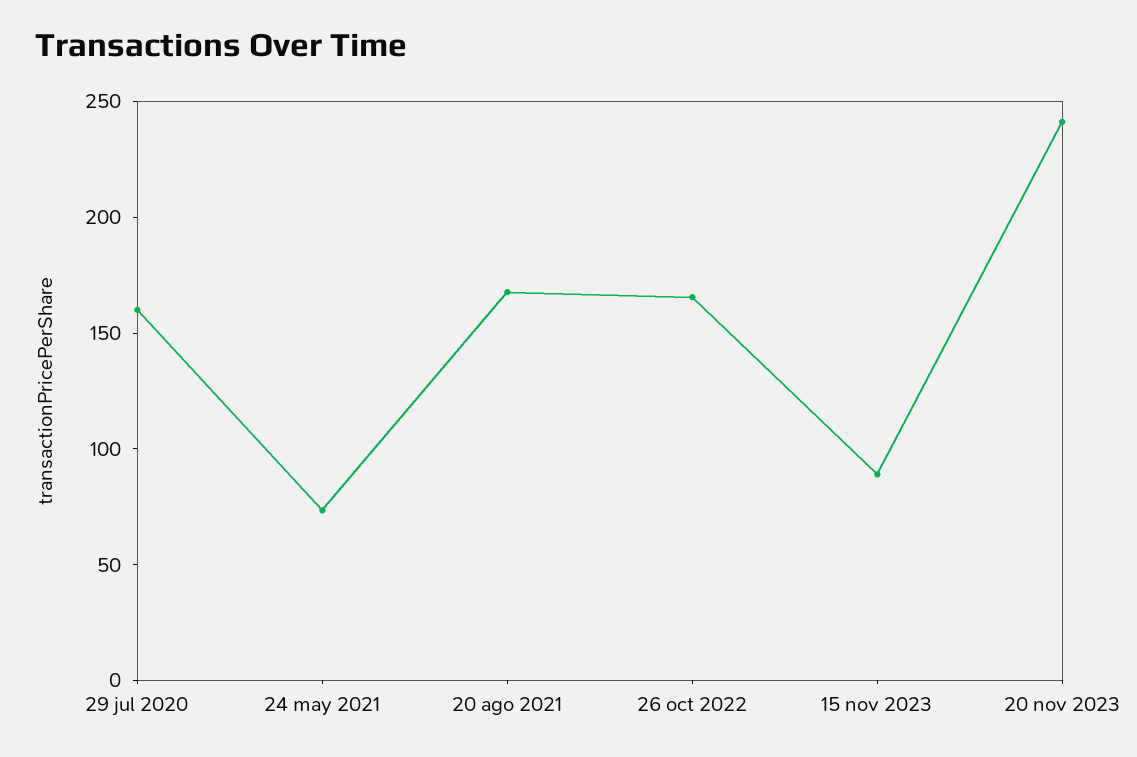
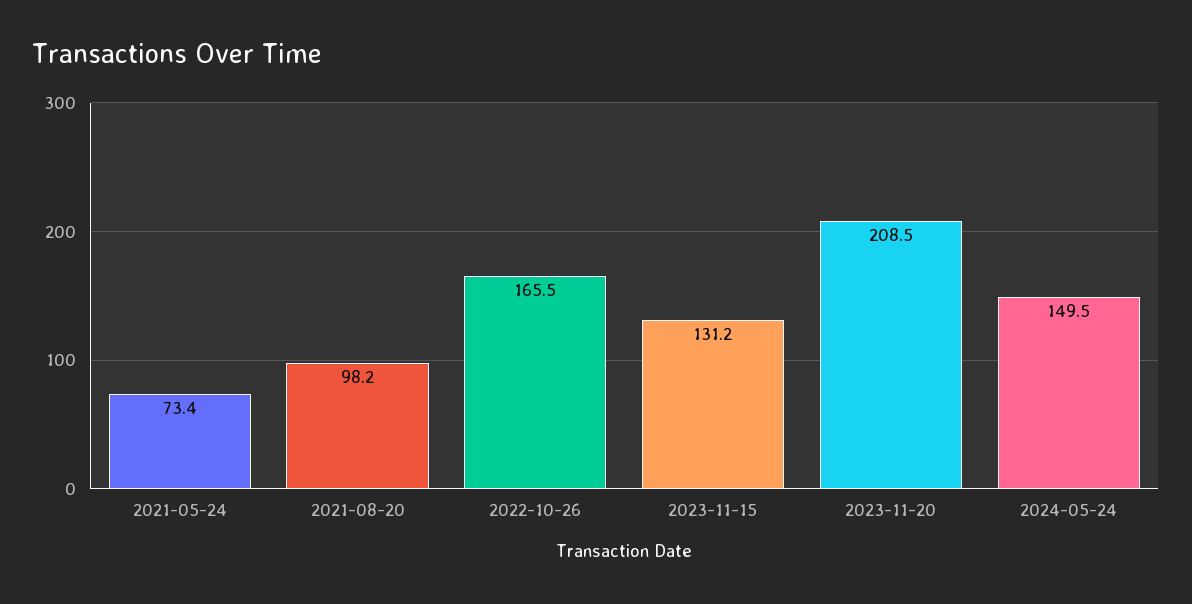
29 jul 2020: 160 -> none
20 ago 2021: 170 -> 98.2
15 nov 2023: 90 -> 131.2
20 nov 2023: 240 -> 208.5
2024-05-24: none -> 149.5

